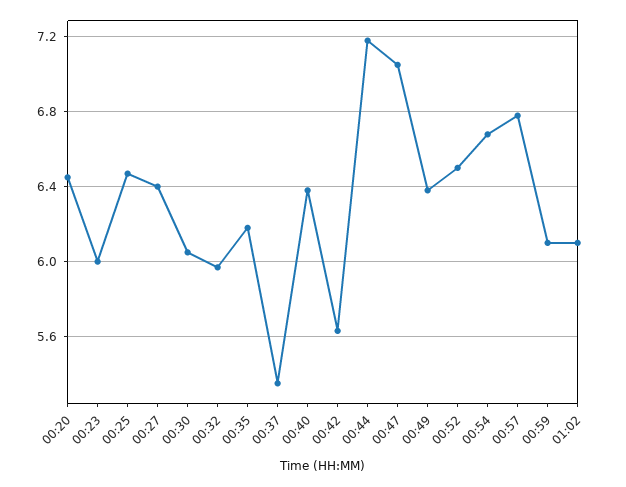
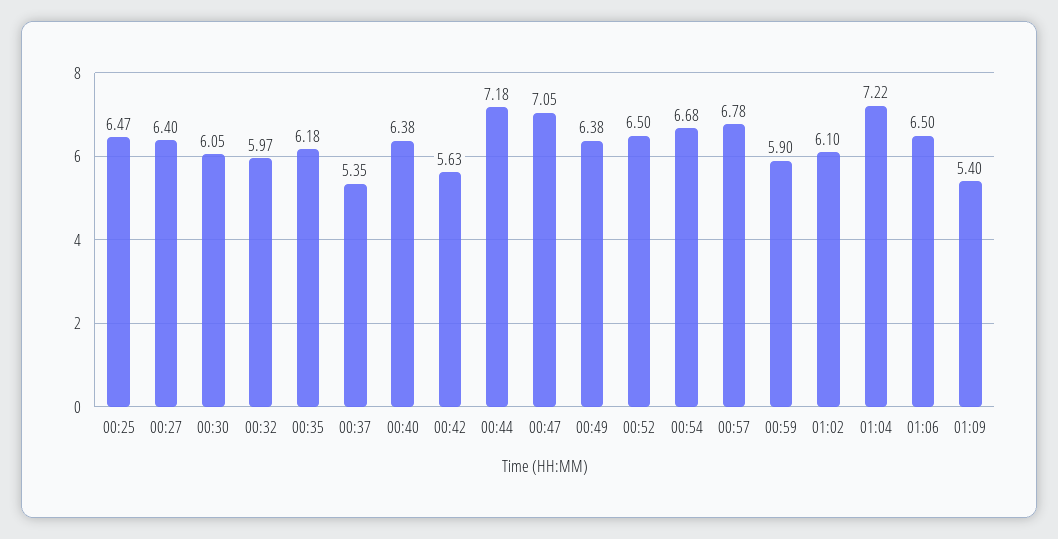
00:20: 6.45 -> none
00:23: 6 -> none
00:59: 6.1 -> 5.9
01:04: none -> 7.22
01:06: none -> 6.5
01:09: none -> 5.4

